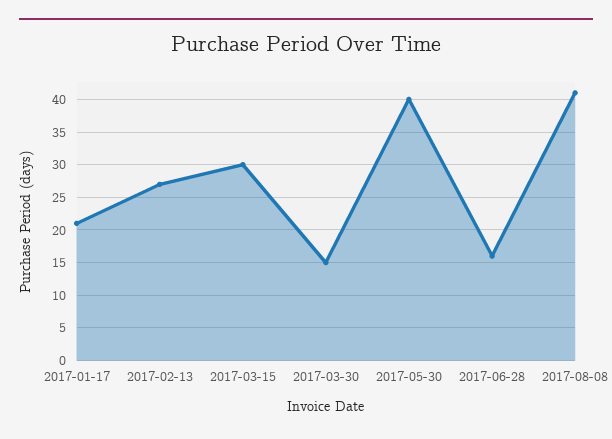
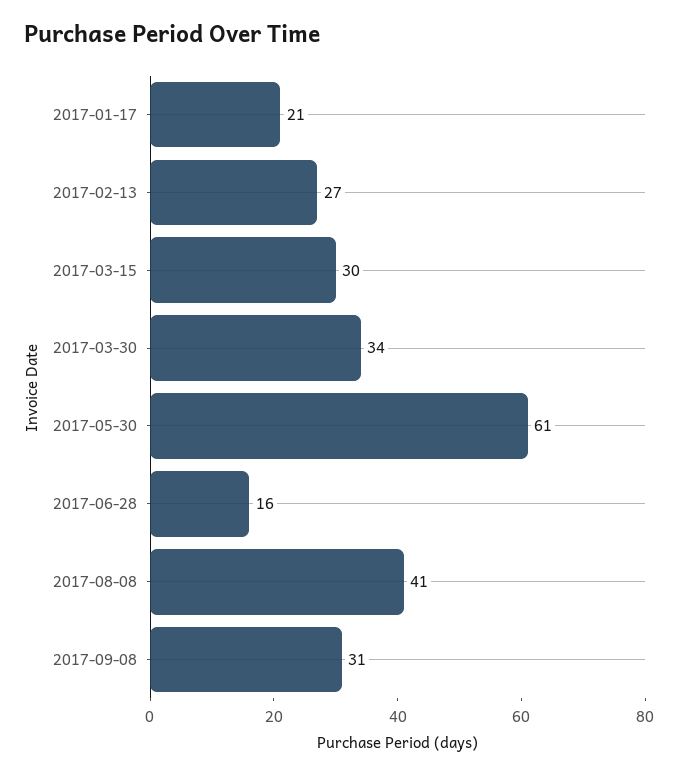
2017-03-30: 15 -> 34
2017-05-30: 40 -> 61
2017-09-08: none -> 31

